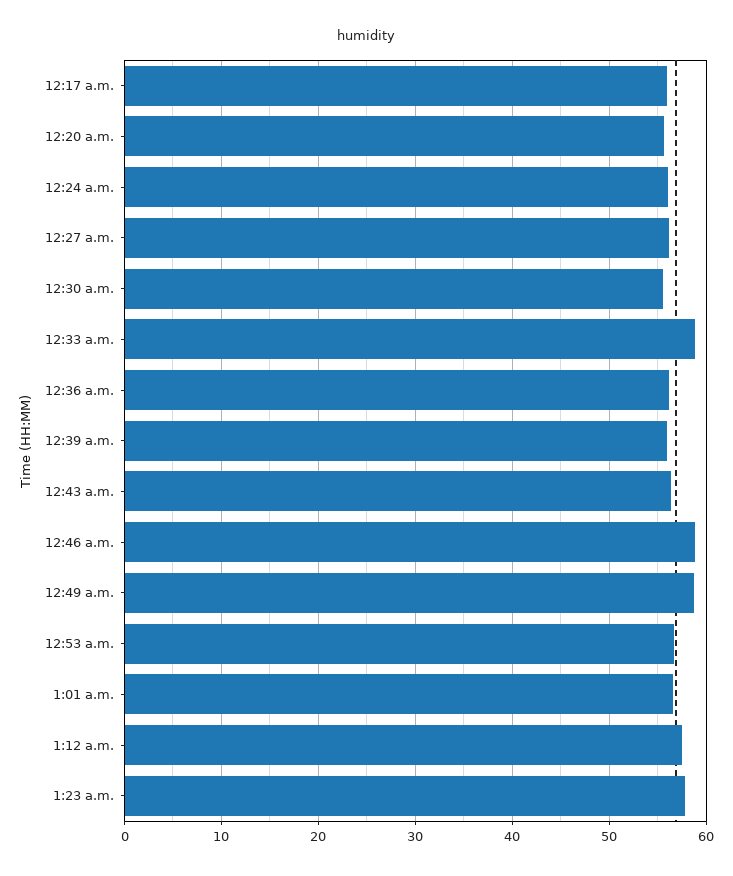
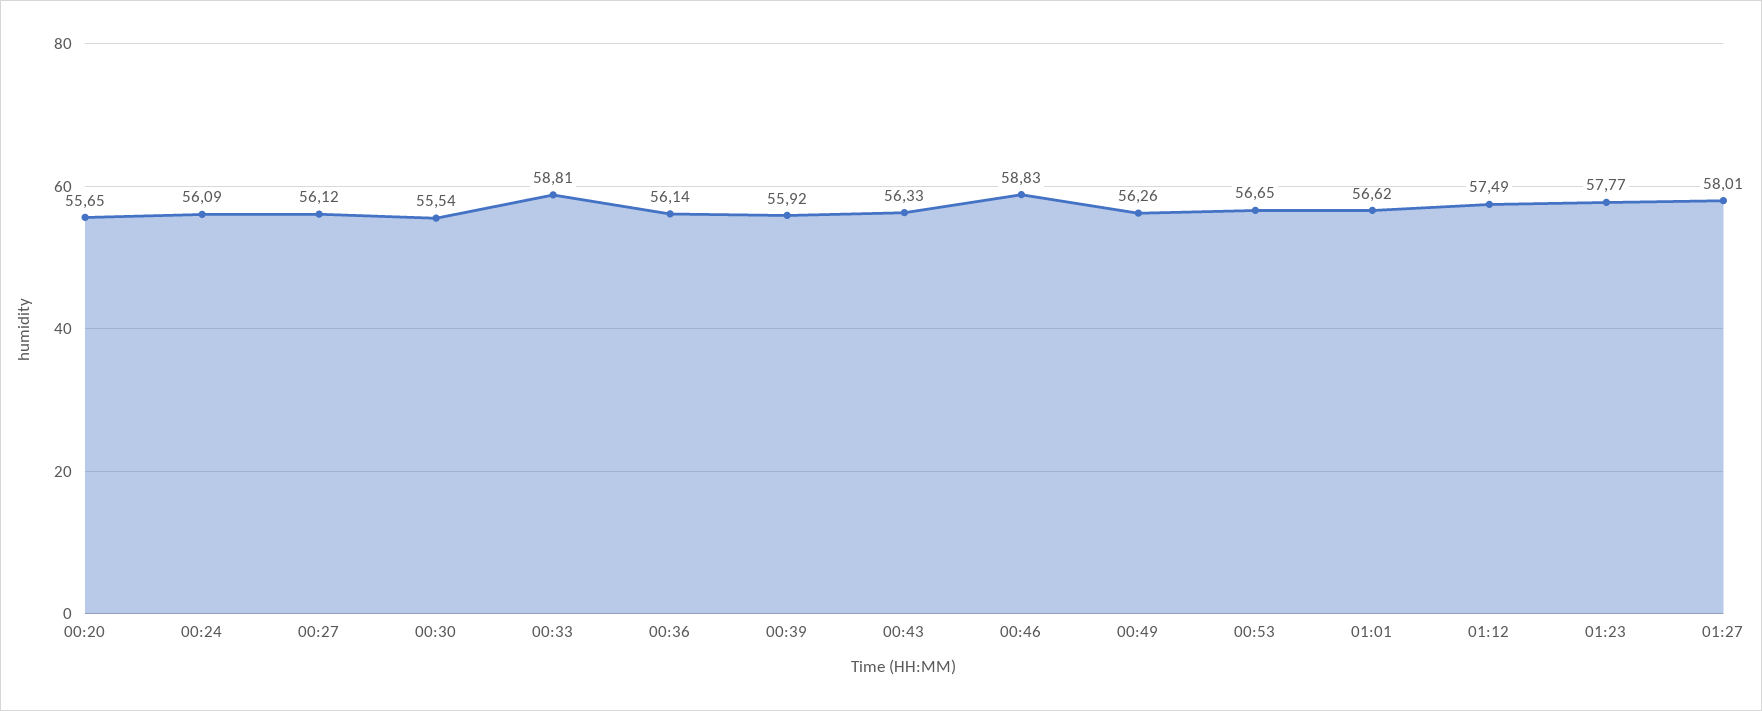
12:17 a.m.: 56 -> none
12:49 a.m.: 59 -> 56.26
01:27: none -> 58.01

